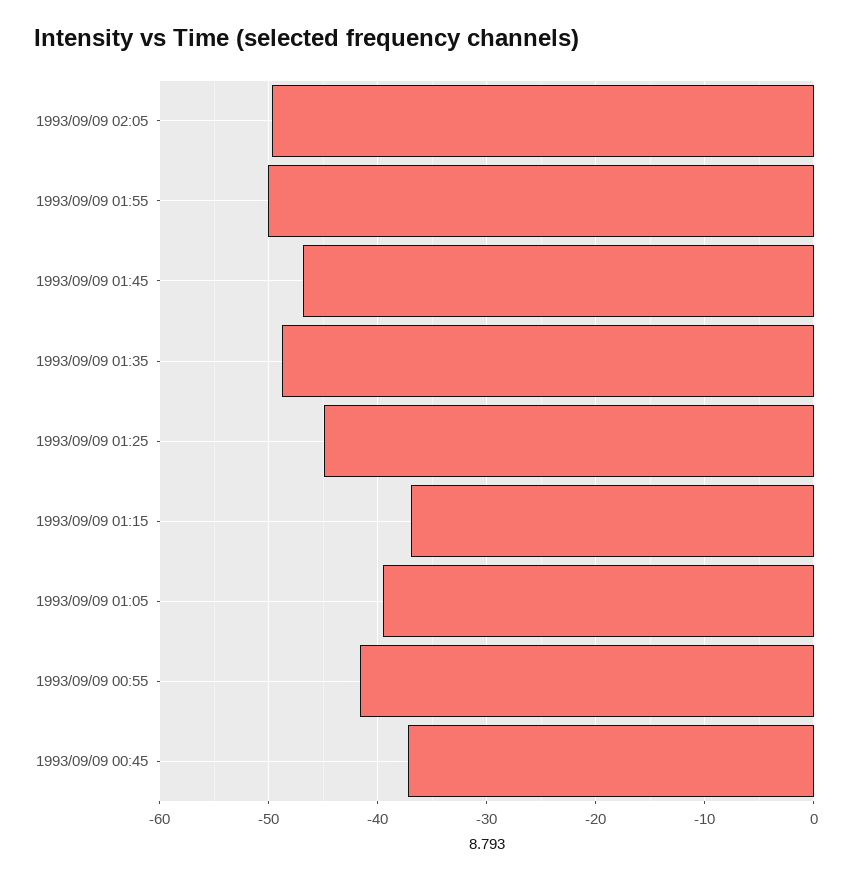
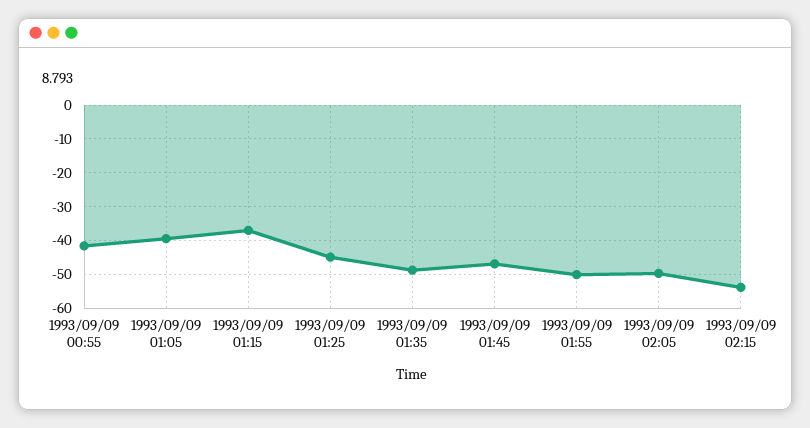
1993/09/09 00:45: -37 -> none
1993/09/09 02:15: none -> -54

